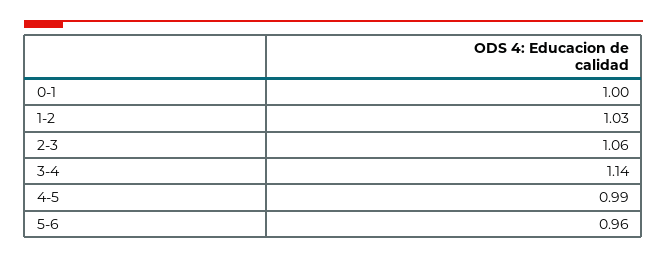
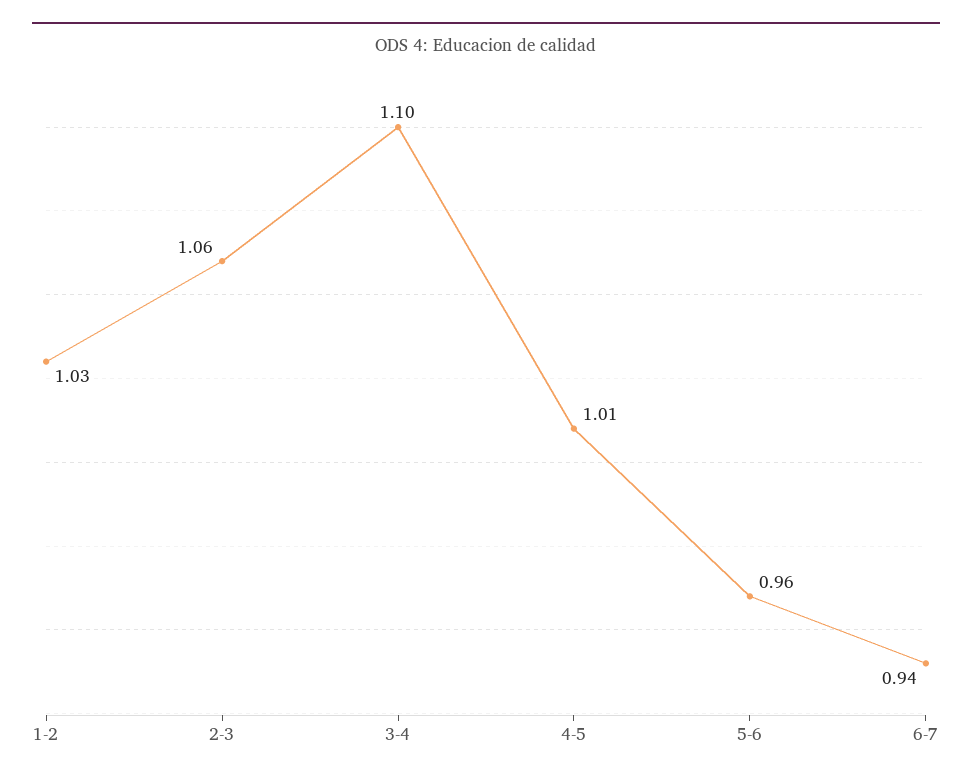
0-1: 1 -> none
3-4: 1.14 -> 1.1
4-5: 0.99 -> 1.01
6-7: none -> 0.94

